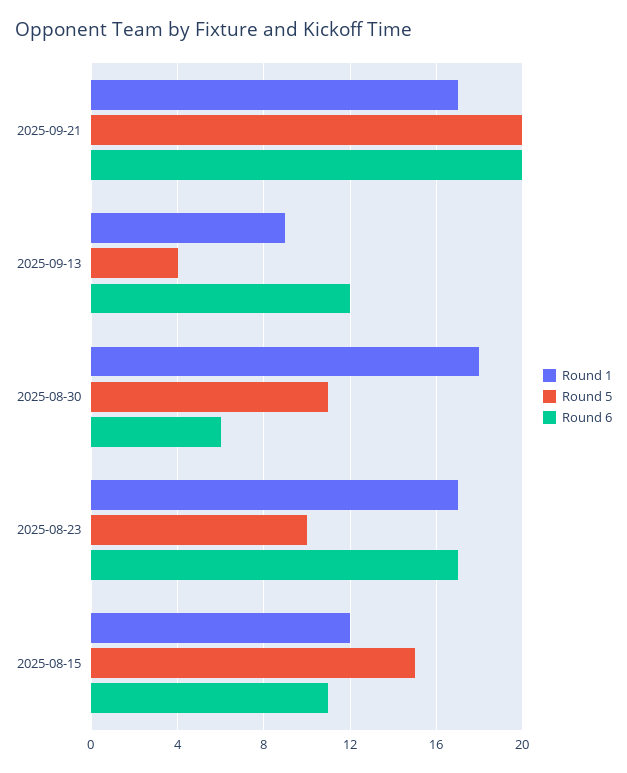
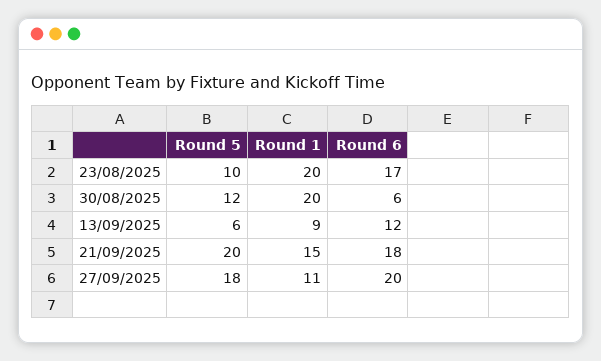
Round 1, 2025-09-21: 17 -> 15
Round 6, 2025-09-21: 20 -> 18
Round 5, 2025-09-13: 4 -> 6
Round 1, 2025-08-30: 18 -> 20
Round 5, 2025-08-30: 11 -> 12
Round 1, 2025-08-23: 17 -> 20
Round 1, 2025-08-15: 12 -> none
Round 5, 2025-08-15: 15 -> none
Round 6, 2025-08-15: 11 -> none
Round 5, 27/09/2025: none -> 18
Round 1, 27/09/2025: none -> 11
Round 6, 27/09/2025: none -> 20

